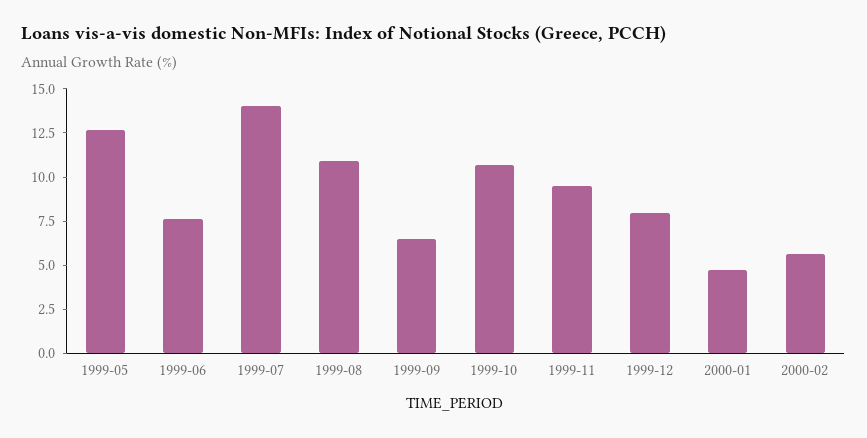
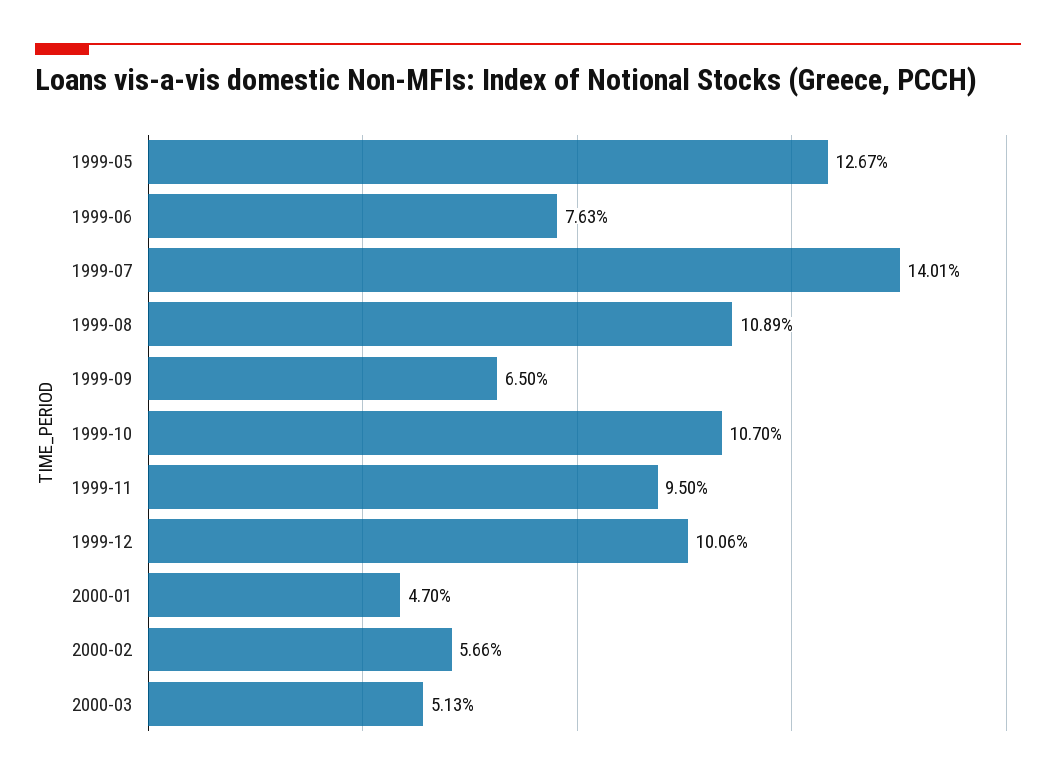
1999-12: 8 -> 10.06
2000-03: none -> 5.13

